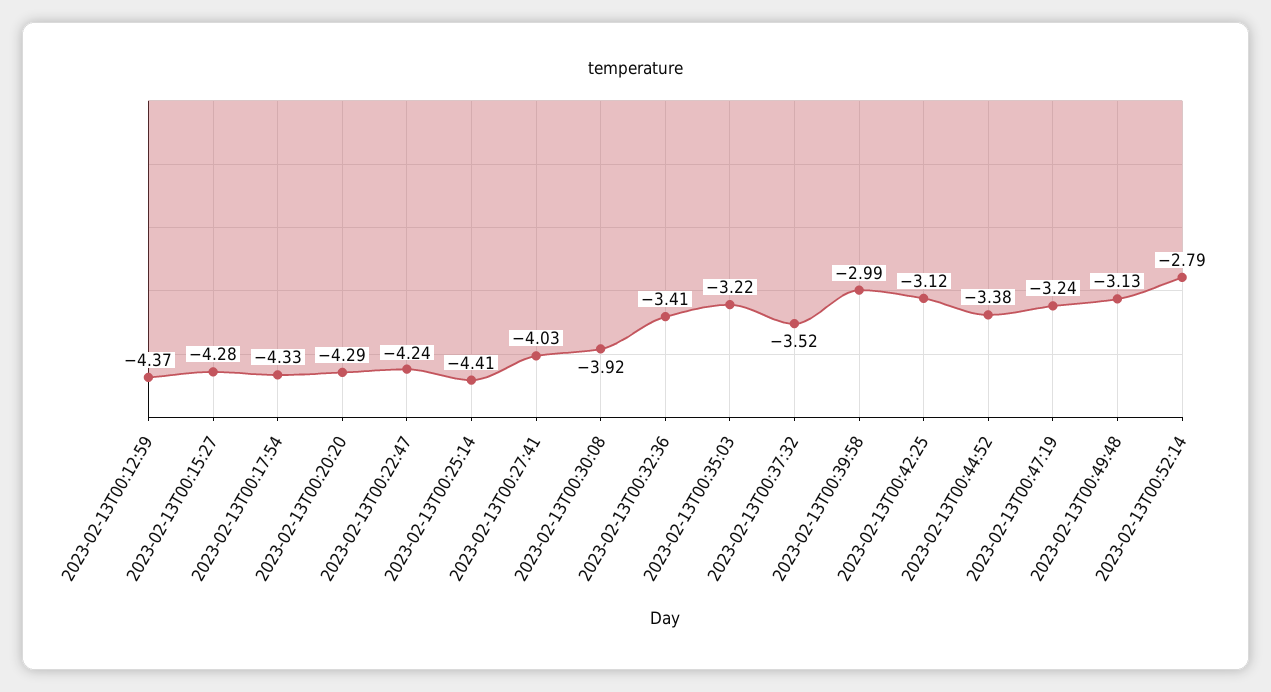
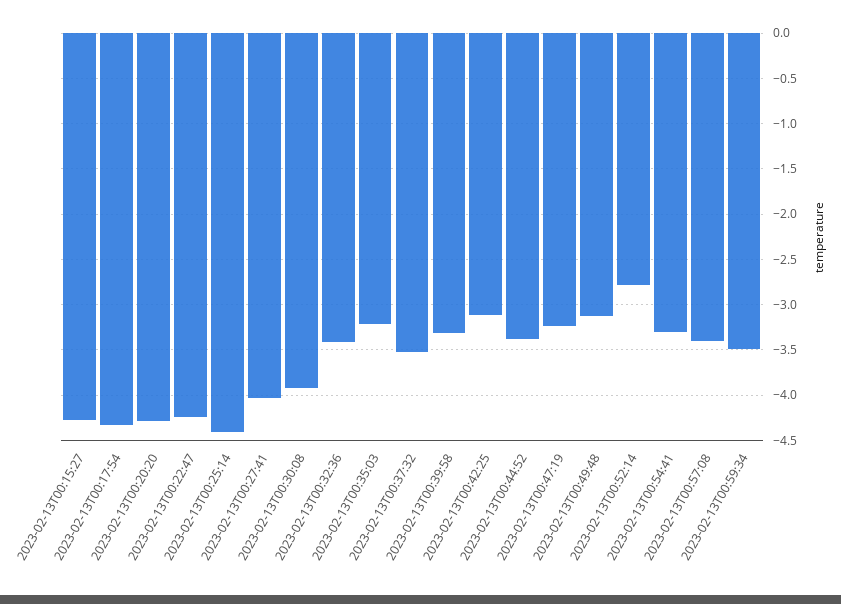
2023-02-13T00:12:59: -4.37 -> none
2023-02-13T00:39:58: -2.99 -> -3.3
2023-02-13T00:54:41: none -> -3.3
2023-02-13T00:57:08: none -> -3.4
2023-02-13T00:59:34: none -> -3.5

